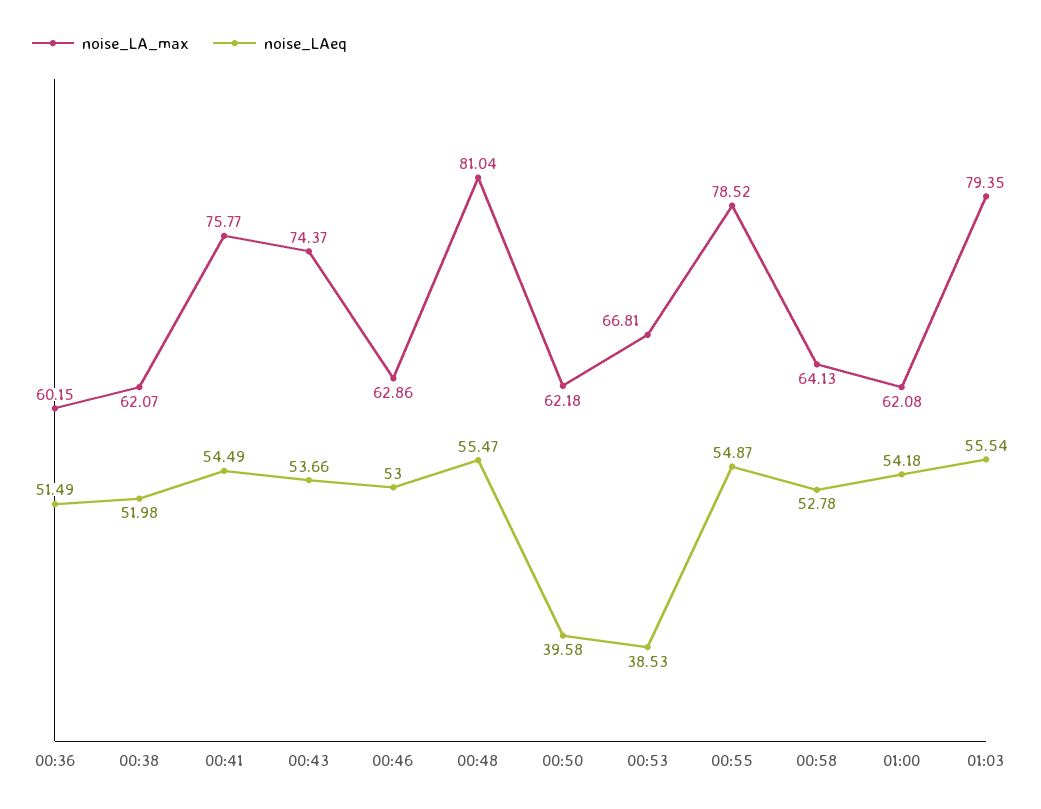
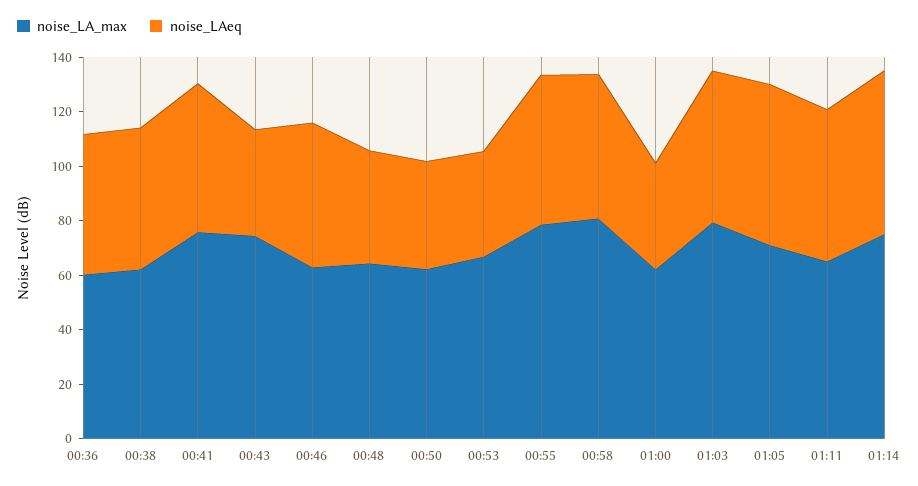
noise_LAeq, 00:43: 53.66 -> 40
noise_LA_max, 00:48: 81.04 -> 65
noise_LAeq, 00:48: 55.47 -> 40
noise_LA_max, 00:58: 64.13 -> 80
noise_LAeq, 01:00: 54.18 -> 40
noise_LA_max, 01:05: none -> 70
noise_LAeq, 01:05: none -> 60
noise_LA_max, 01:11: none -> 65
noise_LAeq, 01:11: none -> 55
noise_LA_max, 01:14: none -> 75
noise_LAeq, 01:14: none -> 60

